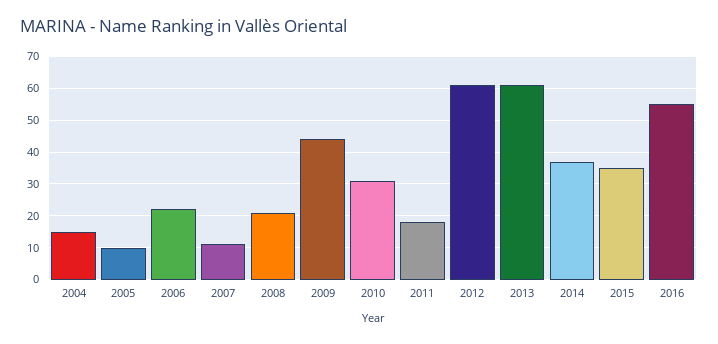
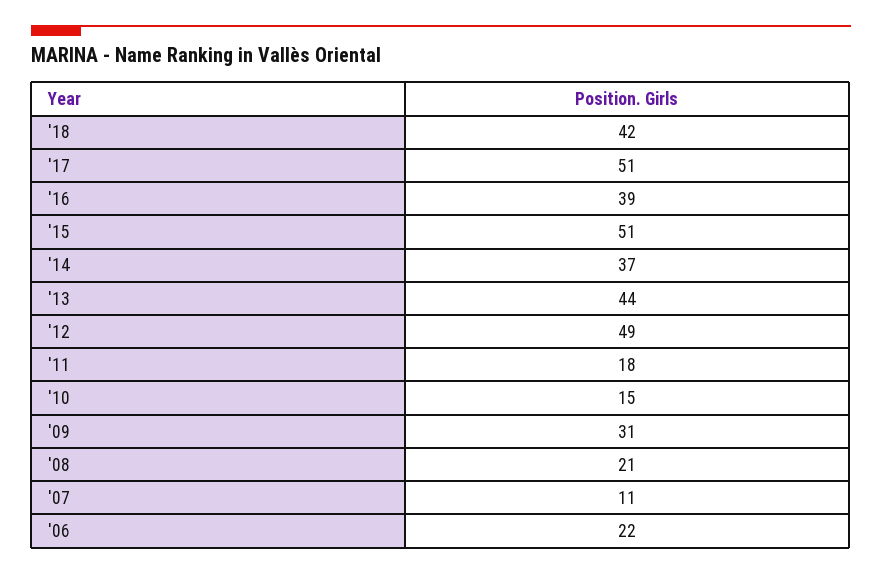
2004: 15 -> none
2005: 10 -> none
2009: 45 -> 31
2010: 30 -> 15
2012: 60 -> 49
2013: 60 -> 44
2015: 35 -> 51
2016: 55 -> 39
'18: none -> 42
'17: none -> 51

